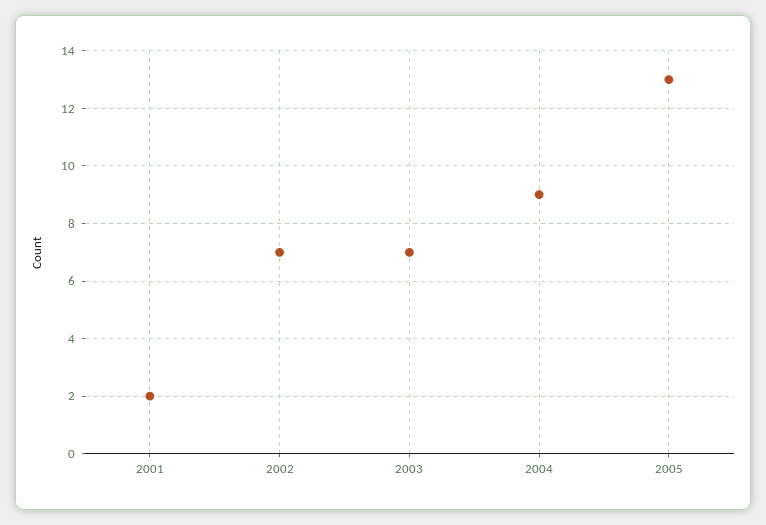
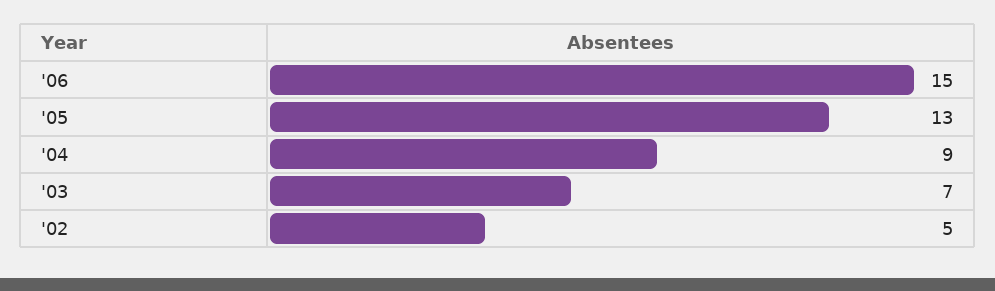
2001: 2 -> none
2002: 7 -> 5
'06: none -> 15

